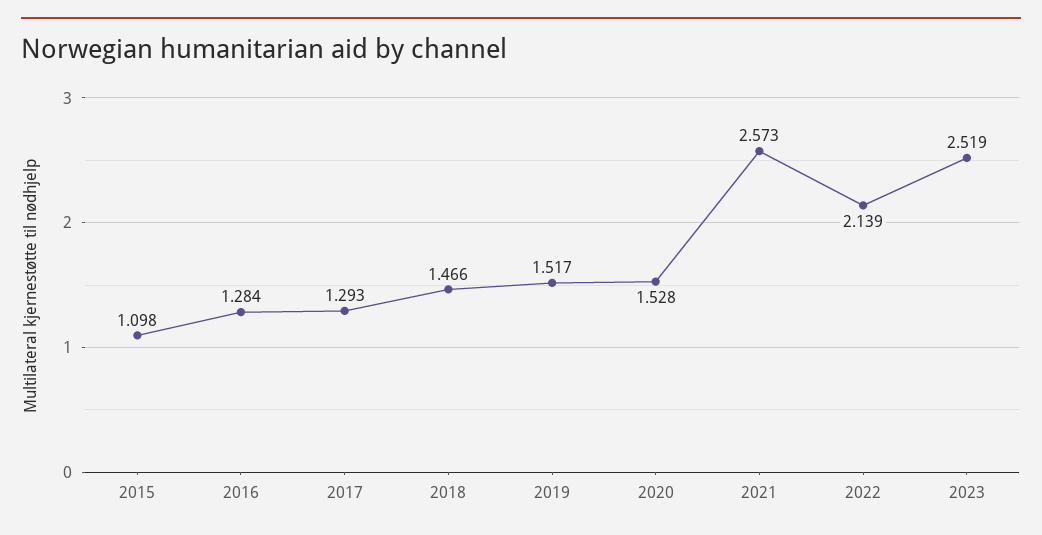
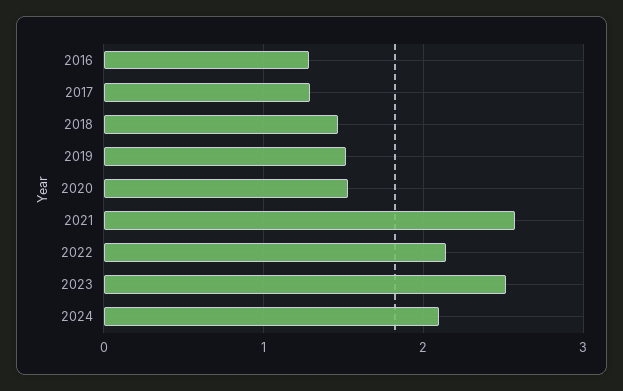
2015: 1.098 -> none
2024: none -> 2.1

